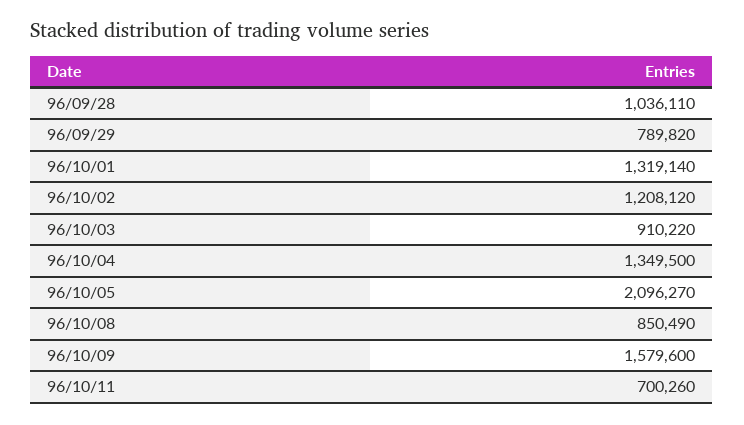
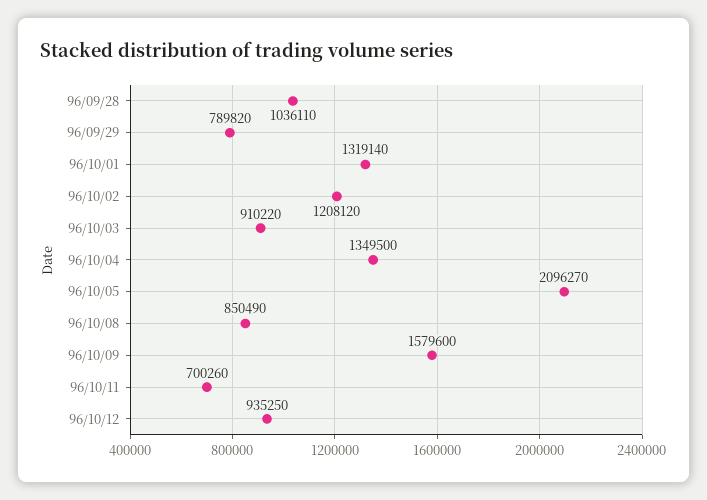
96/10/12: none -> 935250

